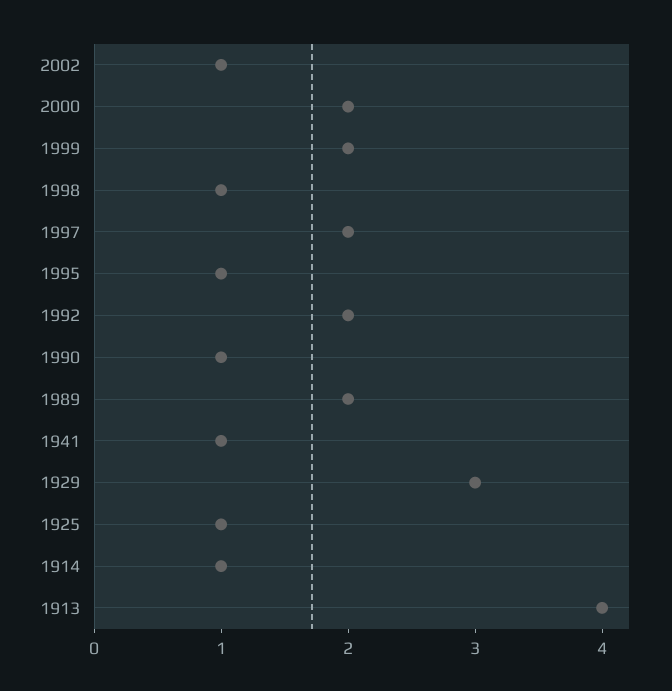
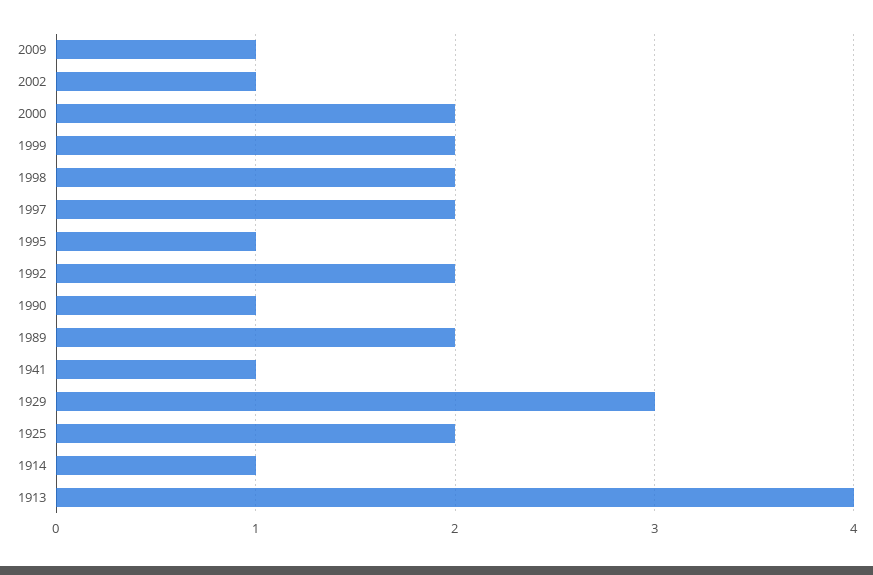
1998: 1 -> 2
1925: 1 -> 2
2009: none -> 1

